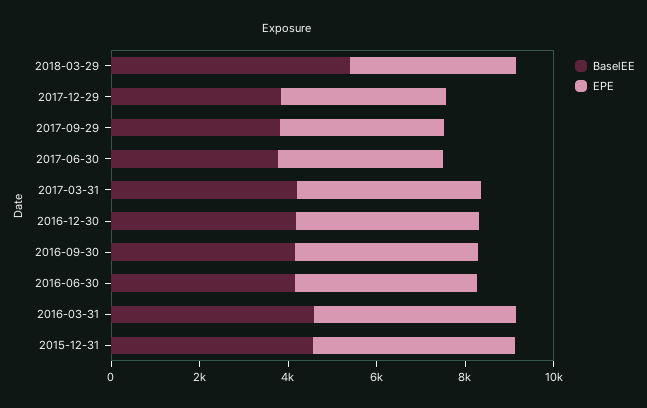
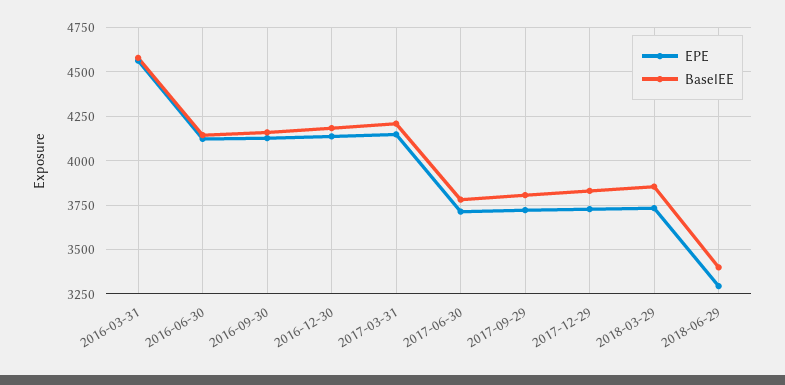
BaselEE, 2018-03-29: 5500 -> 3850
BaselEE, 2015-12-31: 4500 -> none
EPE, 2015-12-31: 4500 -> none
EPE, 2018-06-29: none -> 3300
BaselEE, 2018-06-29: none -> 3400

